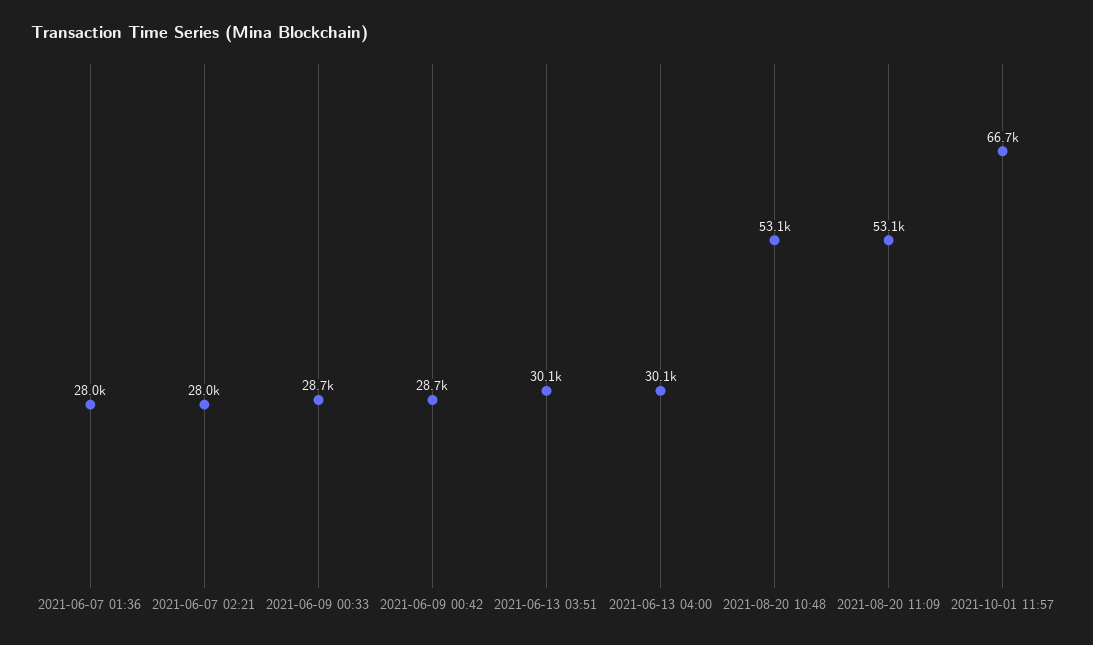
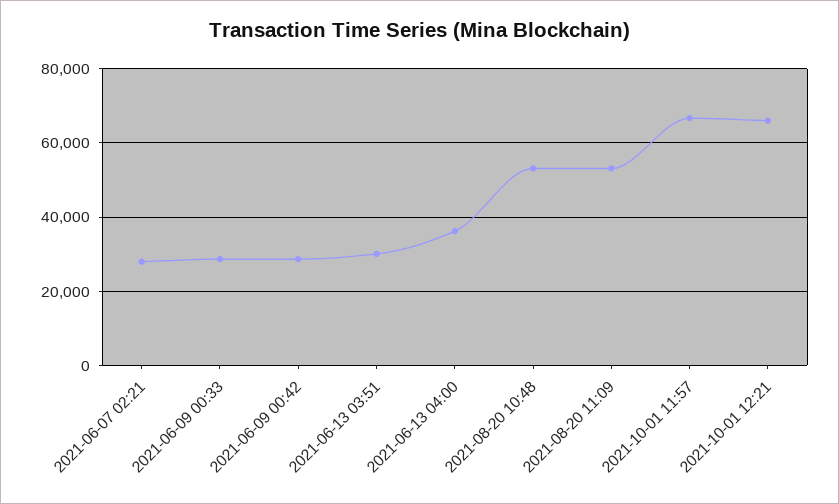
2021-06-07 01:36: 28000 -> none
2021-06-13 04:00: 30100 -> 36000
2021-10-01 12:21: none -> 66000

